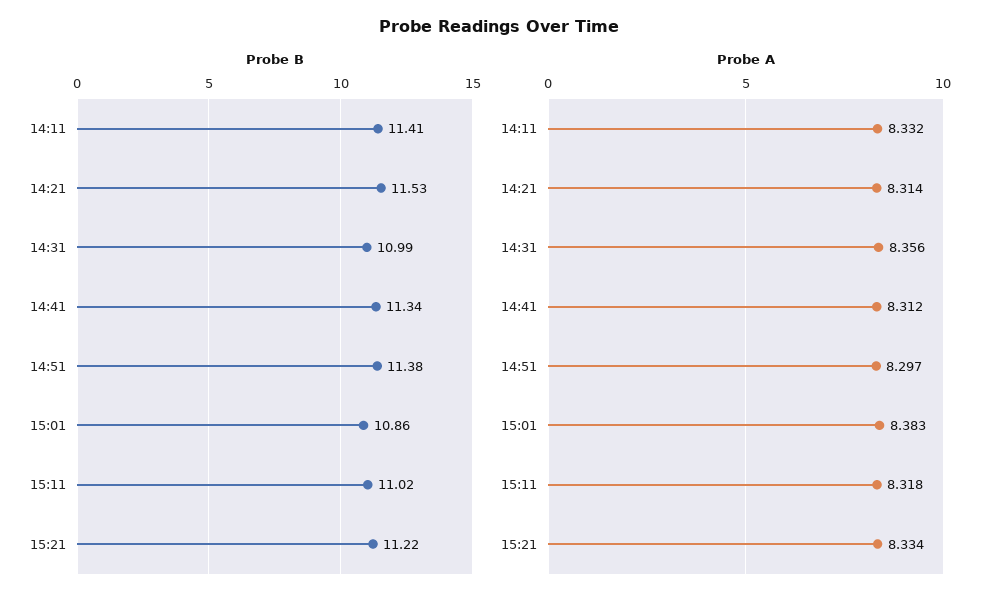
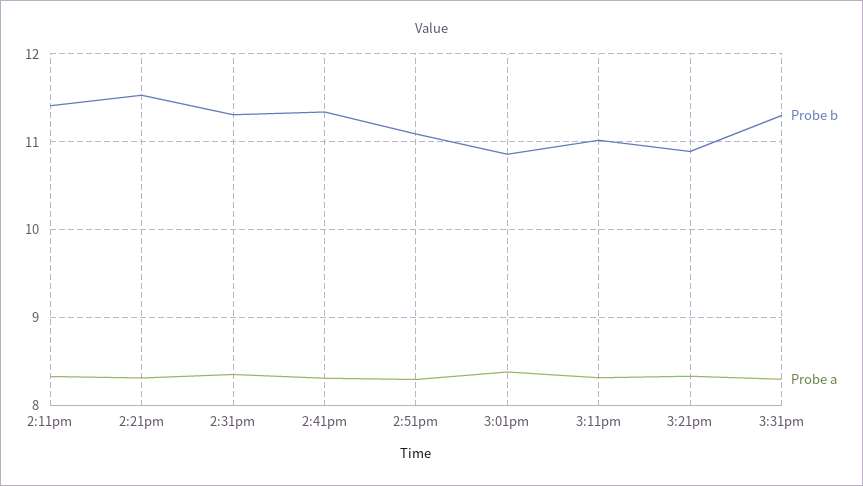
Probe B, 14:31: 10.99 -> 11.3
Probe B, 14:51: 11.38 -> 11.1
Probe B, 15:21: 11.22 -> 10.9
Probe B, 3:31pm: none -> 11.3
Probe A, 3:31pm: none -> 8.3

